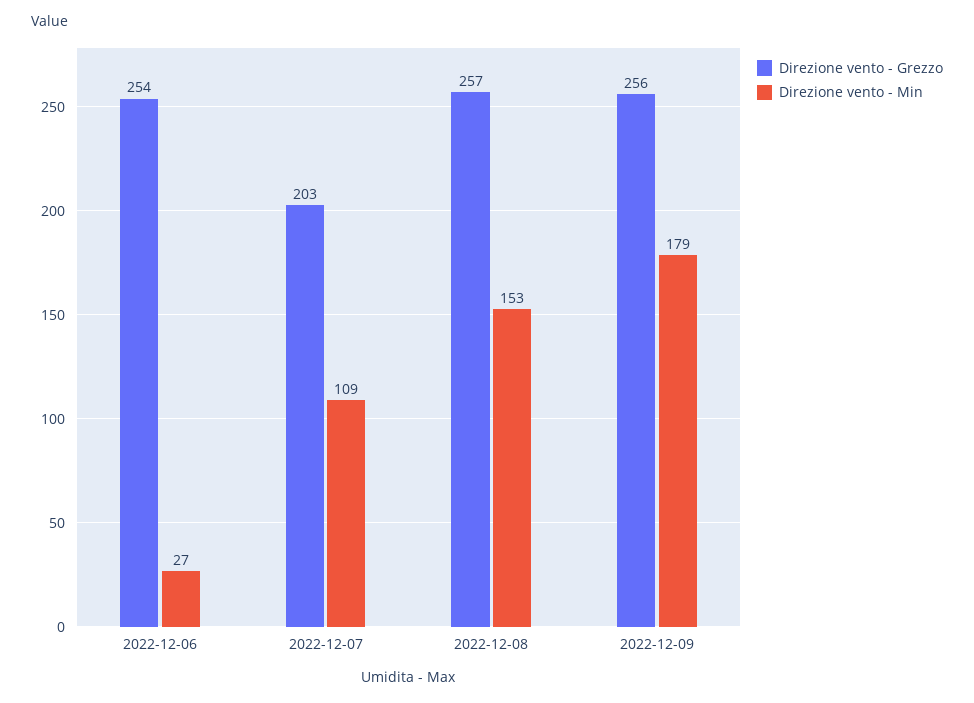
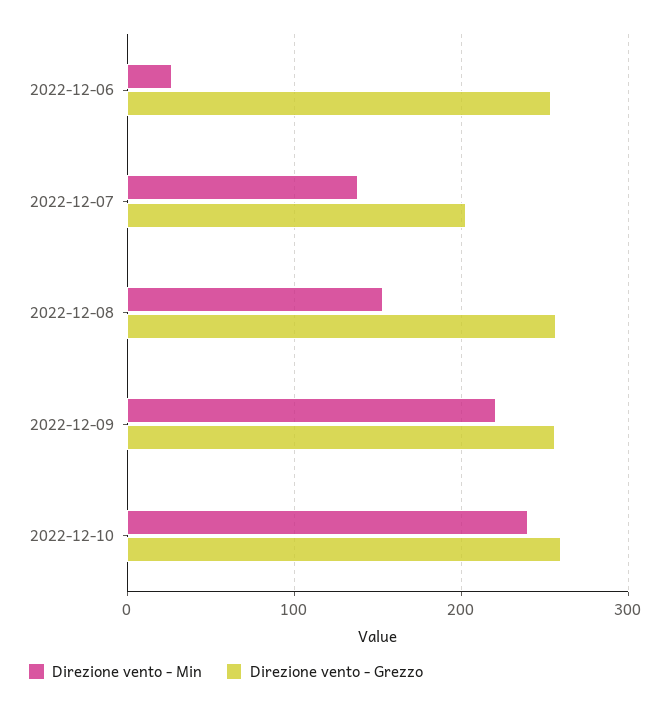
Direzione vento - Min, 2022-12-07: 109 -> 140
Direzione vento - Min, 2022-12-09: 179 -> 220
Direzione vento - Min, 2022-12-10: none -> 240
Direzione vento - Grezzo, 2022-12-10: none -> 260

